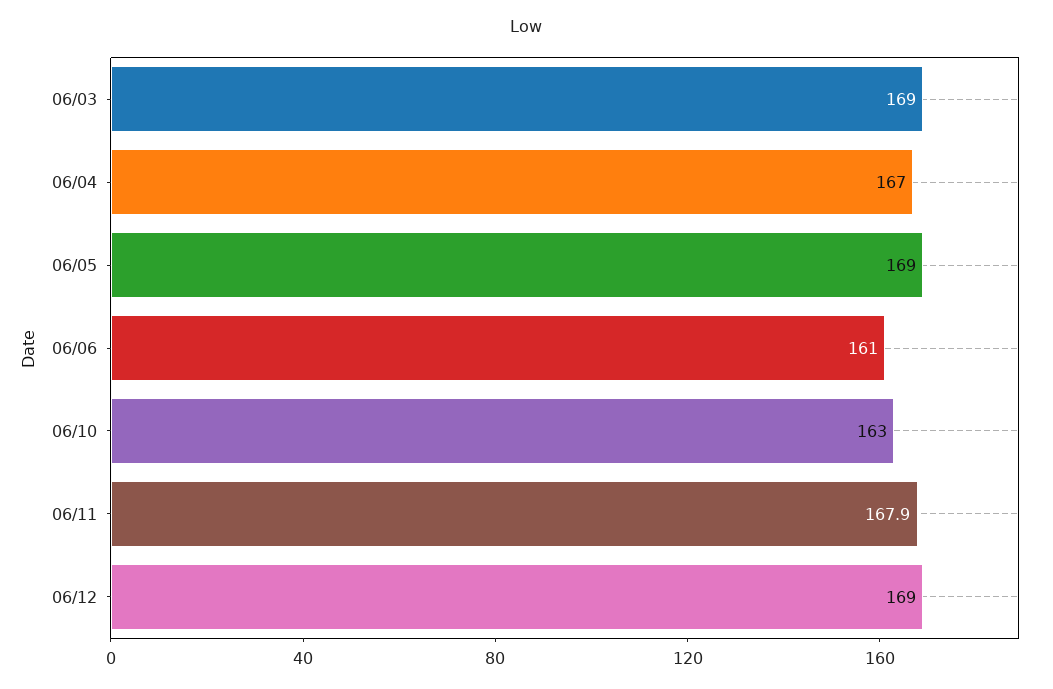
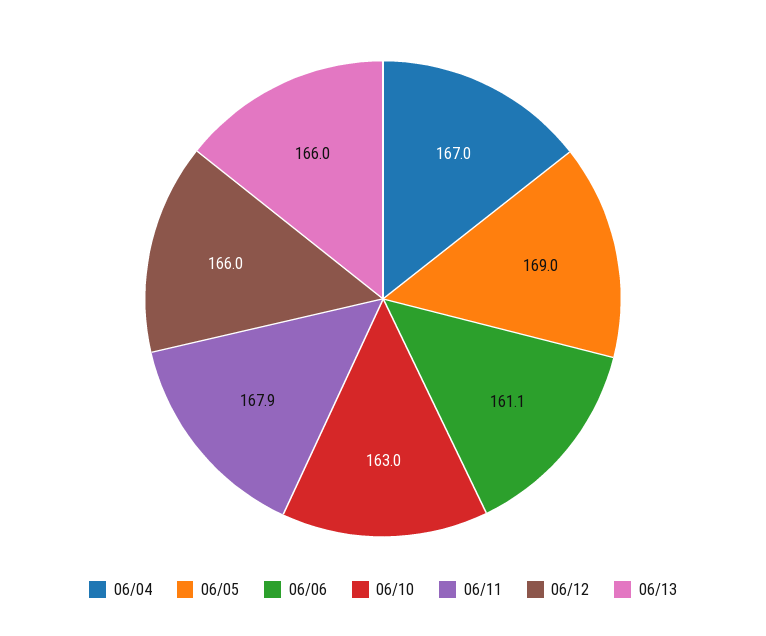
06/03: 169 -> none
06/06: 161 -> 161.1
06/12: 169 -> 166
06/13: none -> 166

